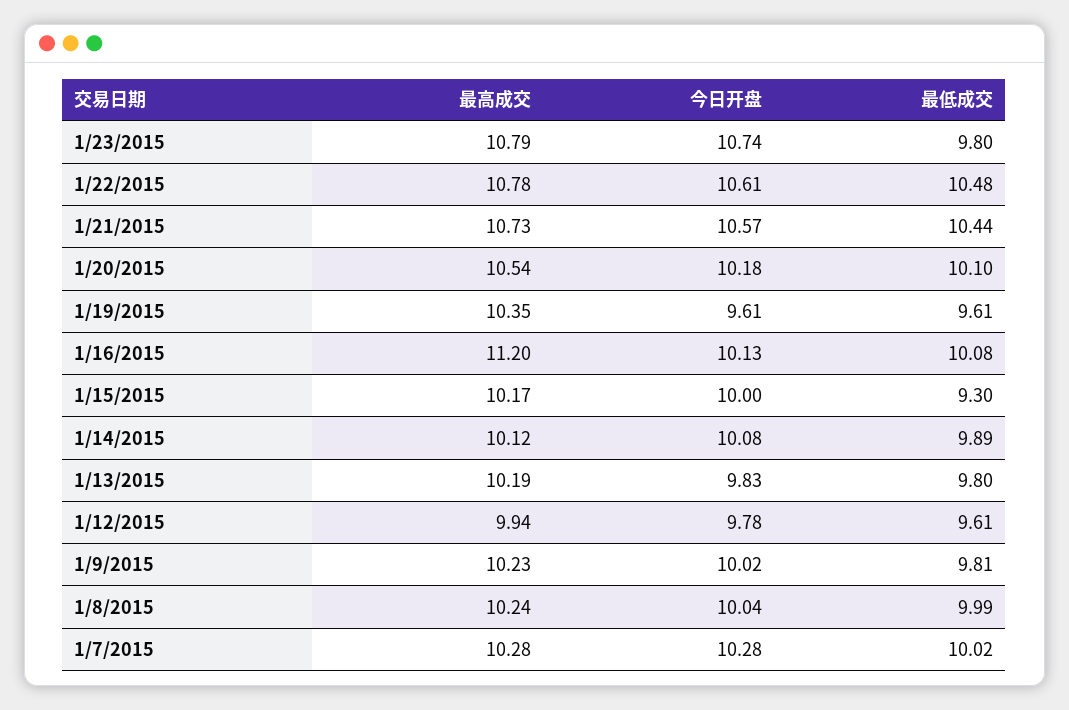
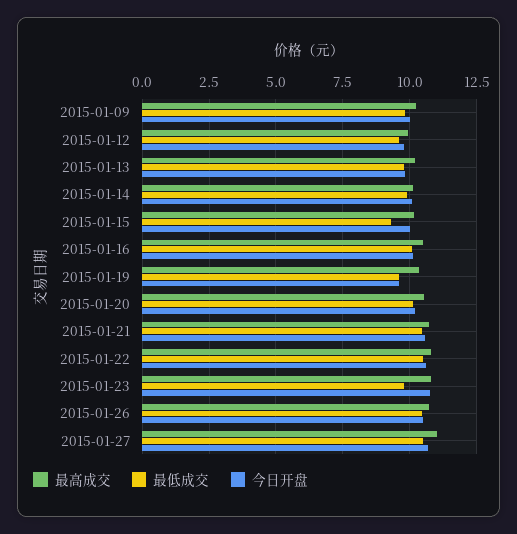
最高成交, 1/16/2015: 11.2 -> 10.5
最高成交, 1/8/2015: 10.24 -> none
今日开盘, 1/8/2015: 10.04 -> none
最低成交, 1/8/2015: 9.99 -> none
最高成交, 1/7/2015: 10.28 -> none
今日开盘, 1/7/2015: 10.28 -> none
最低成交, 1/7/2015: 10.02 -> none
最高成交, 2015-01-26: none -> 10.75
最低成交, 2015-01-26: none -> 10.5
今日开盘, 2015-01-26: none -> 10.5
最高成交, 2015-01-27: none -> 11
最低成交, 2015-01-27: none -> 10.5
今日开盘, 2015-01-27: none -> 10.75

